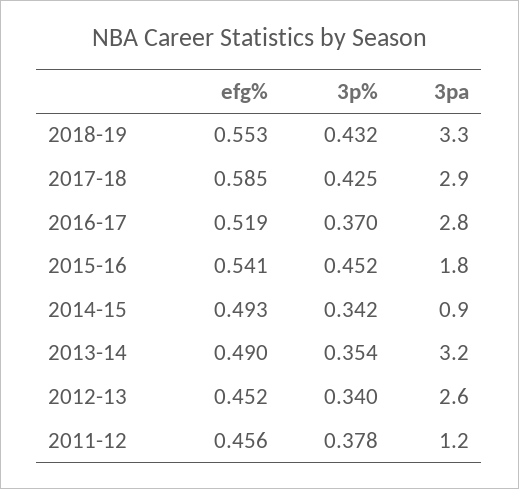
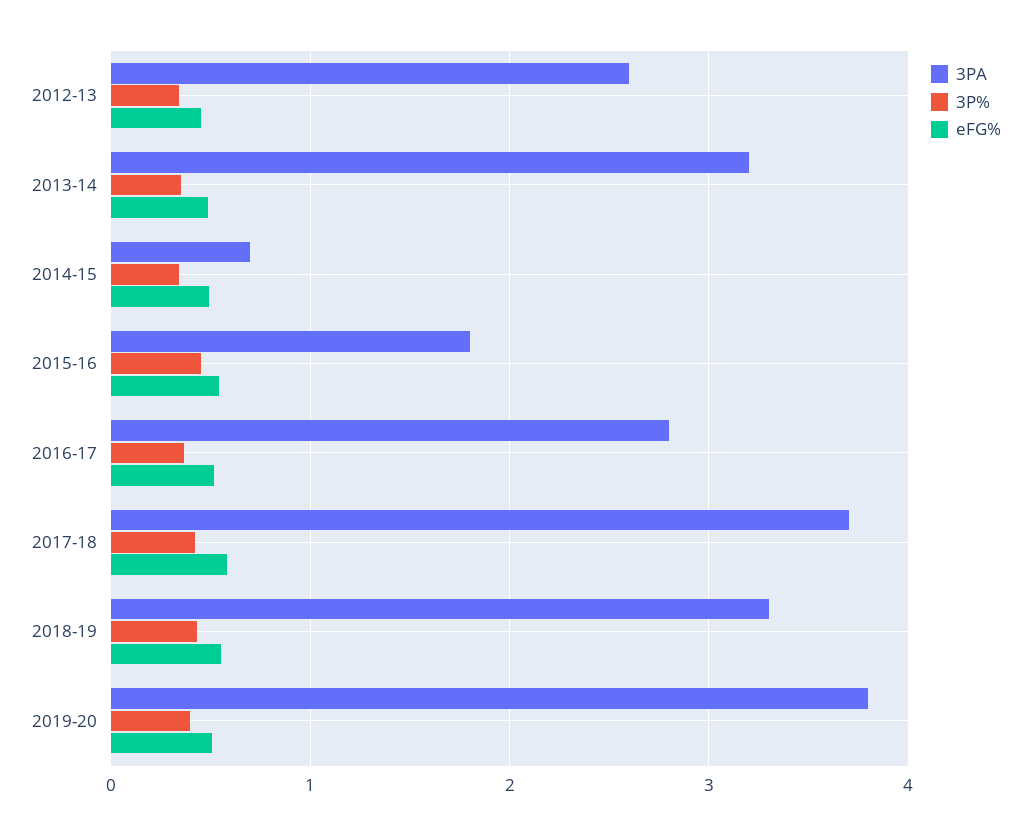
3pa, 2017-18: 2.9 -> 3.7
3pa, 2014-15: 0.9 -> 0.7
efg%, 2011-12: 0.456 -> none
3p%, 2011-12: 0.378 -> none
3pa, 2011-12: 1.2 -> none
3pa, 2019-20: none -> 3.8
3p%, 2019-20: none -> 0.4
efg%, 2019-20: none -> 0.5

